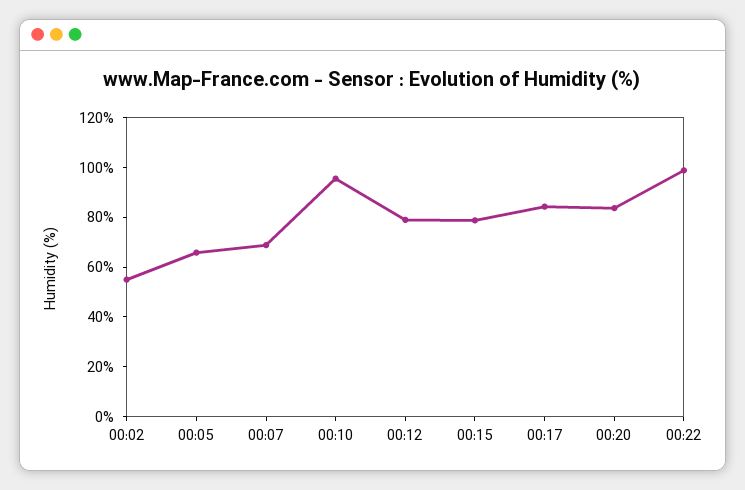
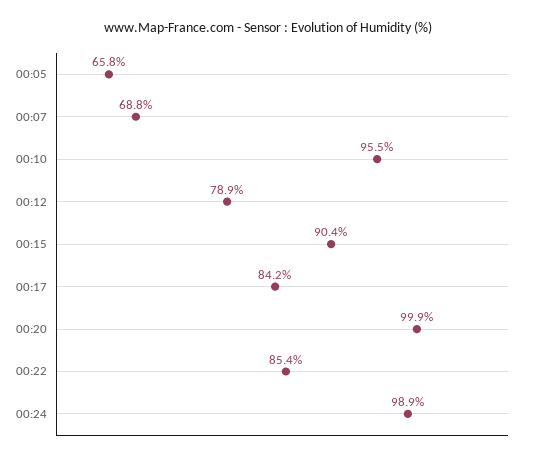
00:02: 55 -> none
00:15: 80 -> 90.4
00:20: 85 -> 99.9
00:22: 100 -> 85.4
00:24: none -> 98.9

